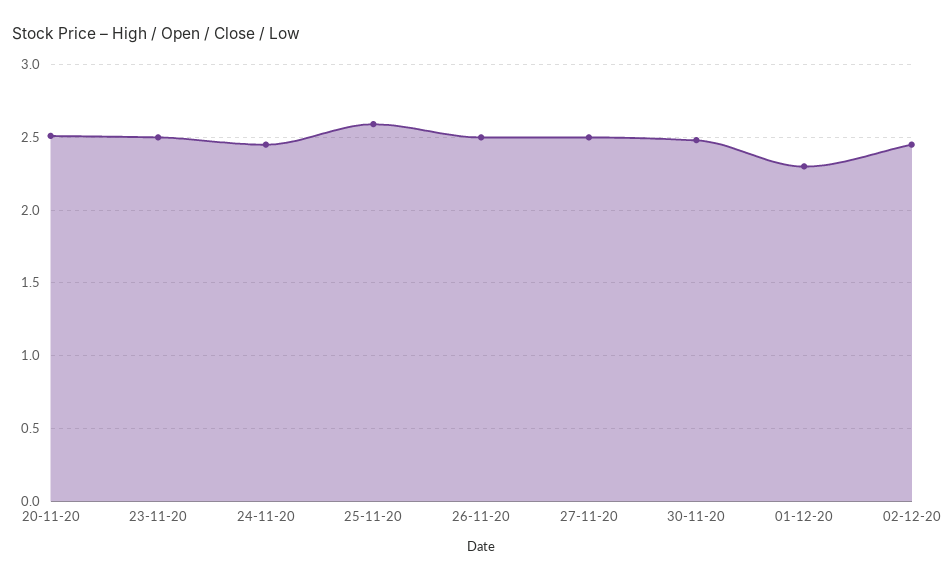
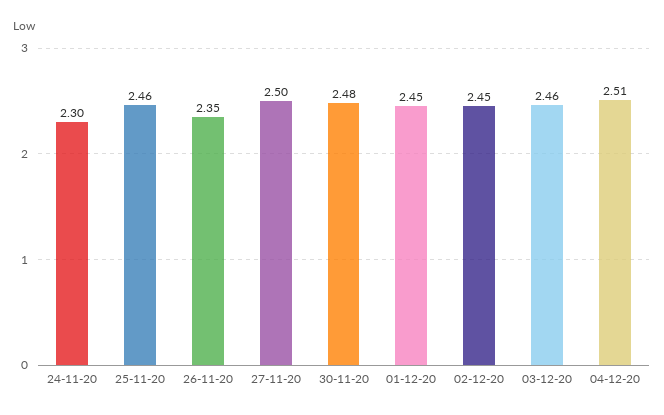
20-11-20: 2.5 -> none
23-11-20: 2.5 -> none
24-11-20: 2.45 -> 2.3
25-11-20: 2.6 -> 2.46
26-11-20: 2.5 -> 2.35
01-12-20: 2.3 -> 2.45
03-12-20: none -> 2.46
04-12-20: none -> 2.51

